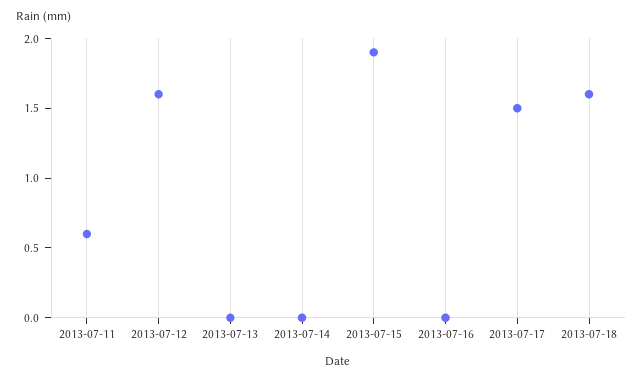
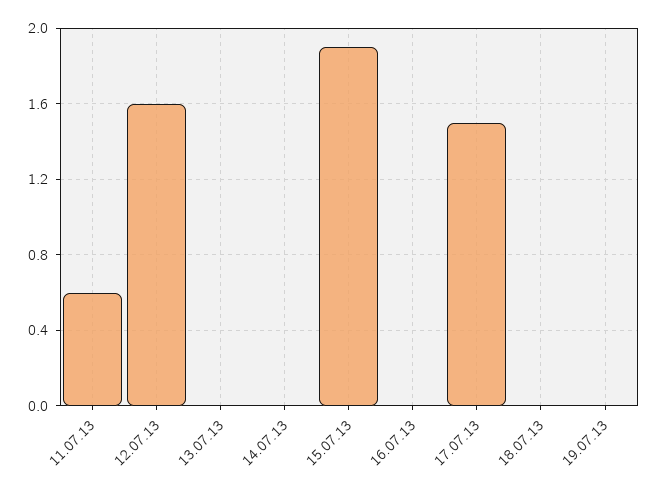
2013-07-18: 1.6 -> 0
19.07.13: none -> 0

